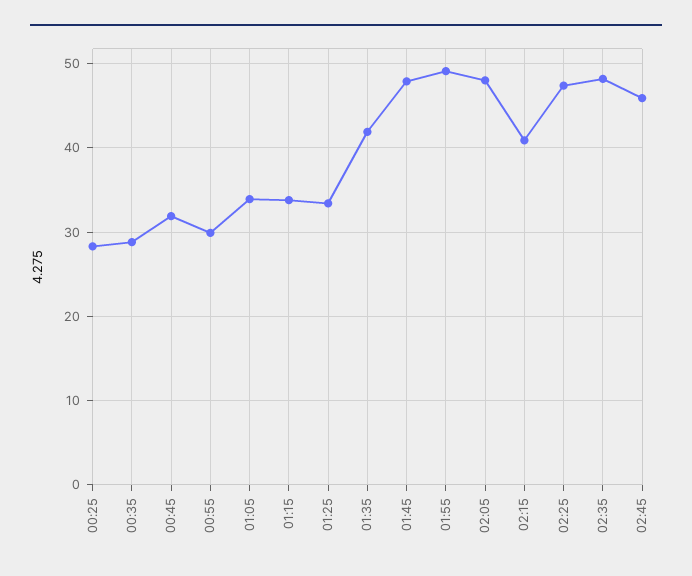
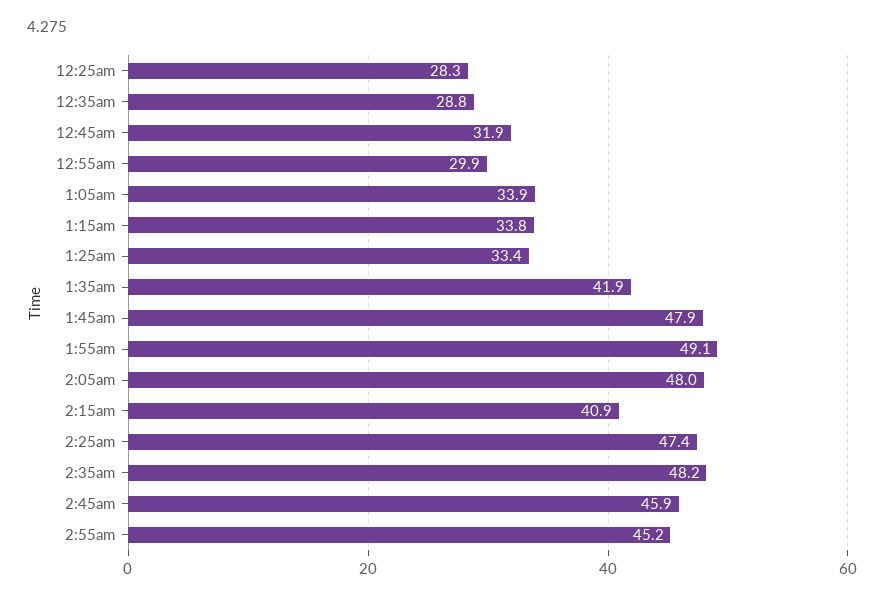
2:55am: none -> 45.2

